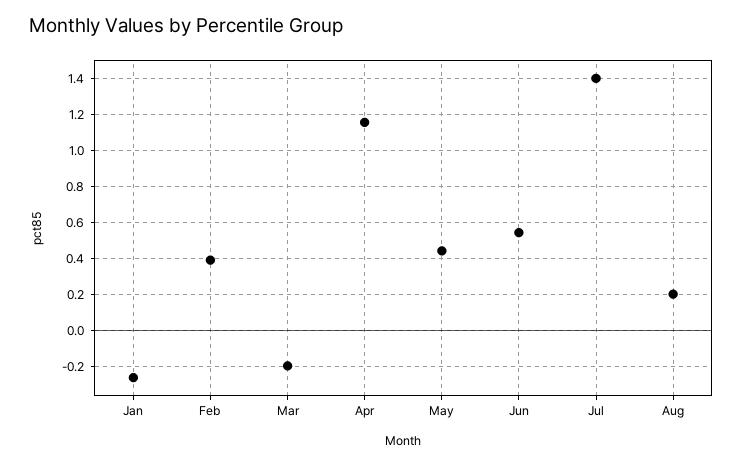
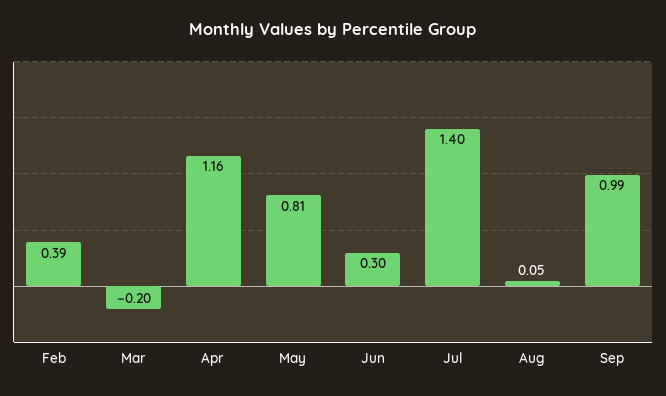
Jan: -0.25 -> none
May: 0.45 -> 0.81
Jun: 0.55 -> 0.3
Aug: 0.2 -> 0.05
Sep: none -> 0.99

